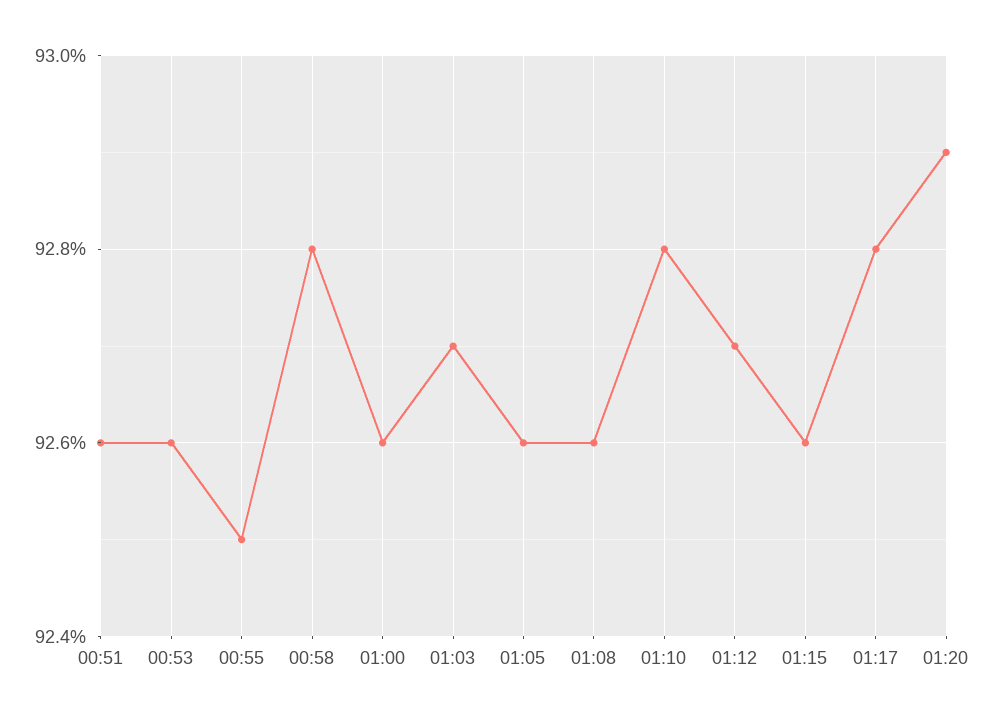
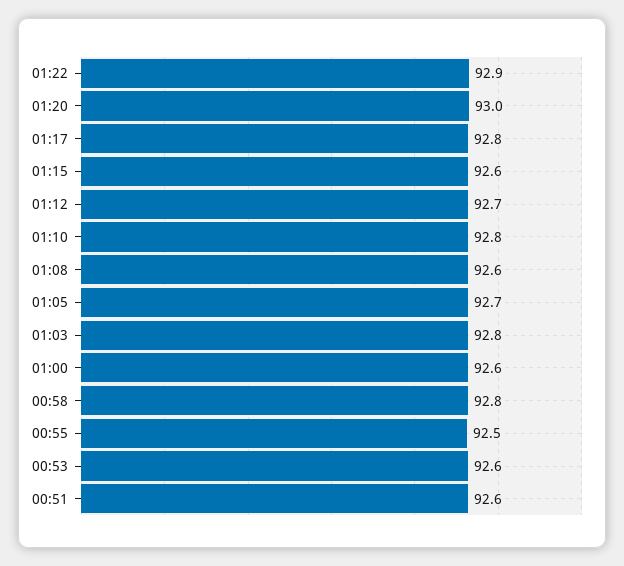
01:03: 92.7 -> 92.8
01:05: 92.6 -> 92.7
01:20: 92.9 -> 93
01:22: none -> 92.9

